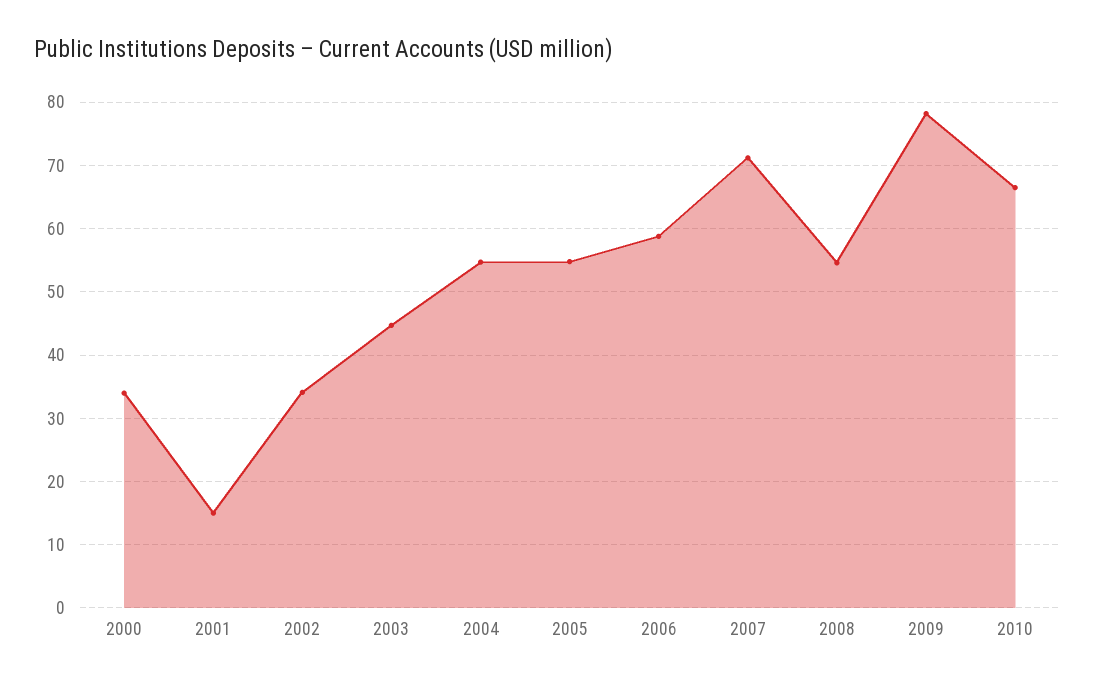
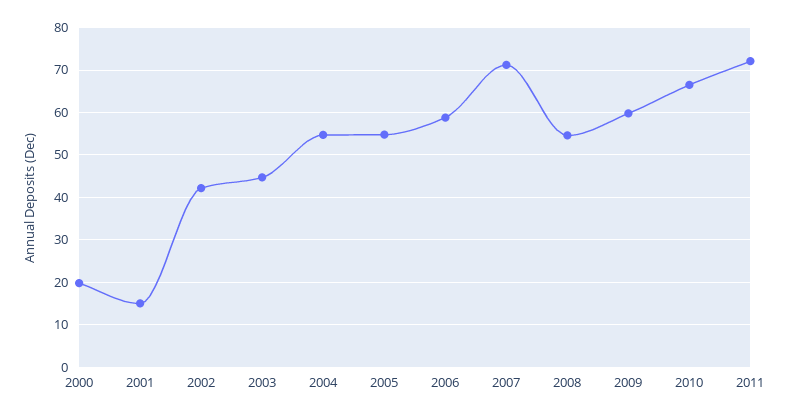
2000: 34 -> 20
2002: 34 -> 42
2009: 78 -> 60
2011: none -> 72

